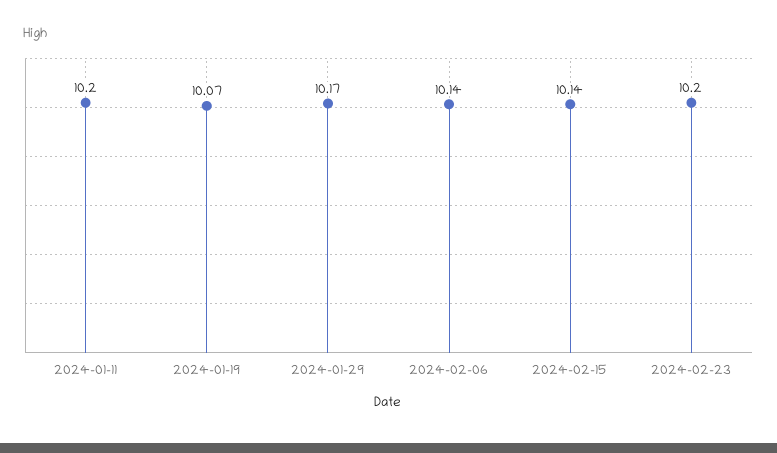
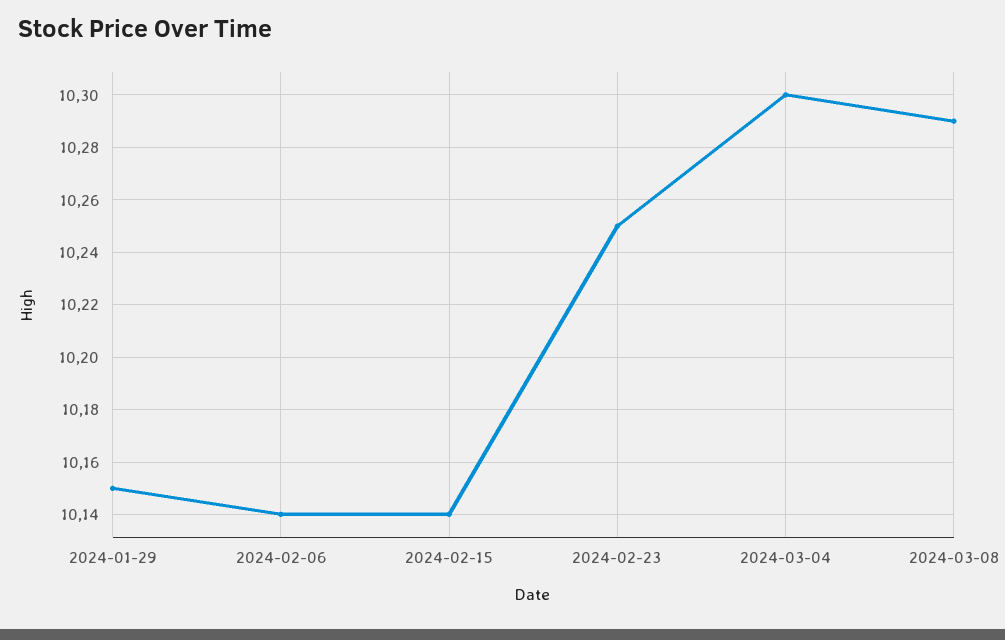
2024-01-11: 10.2 -> none
2024-01-19: 10.07 -> none
2024-01-29: 10.17 -> 10.15
2024-02-23: 10.2 -> 10.25
2024-03-04: none -> 10.3
2024-03-08: none -> 10.29

